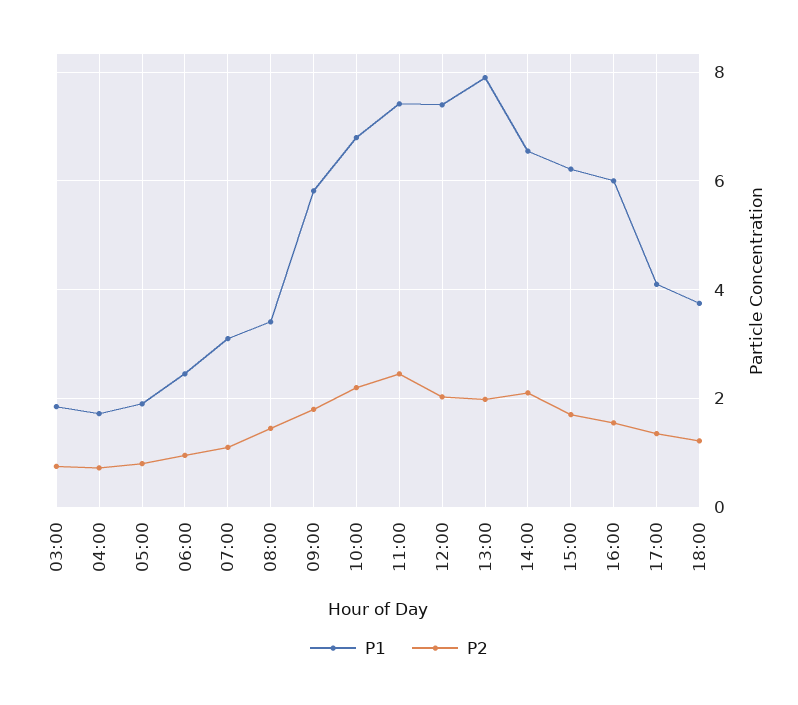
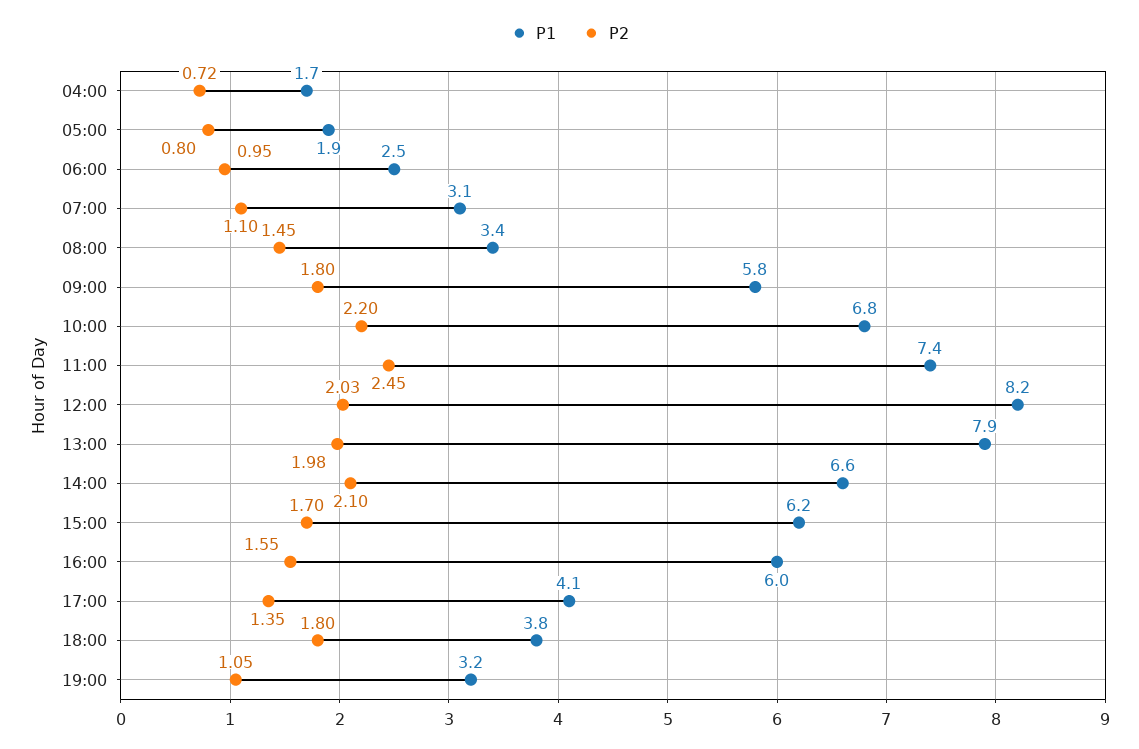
P1, 03:00: 1.8 -> none
P2, 03:00: 0.8 -> none
P1, 12:00: 7.4 -> 8.2
P2, 18:00: 1.2 -> 1.8
P1, 19:00: none -> 3.2
P2, 19:00: none -> 1.05

